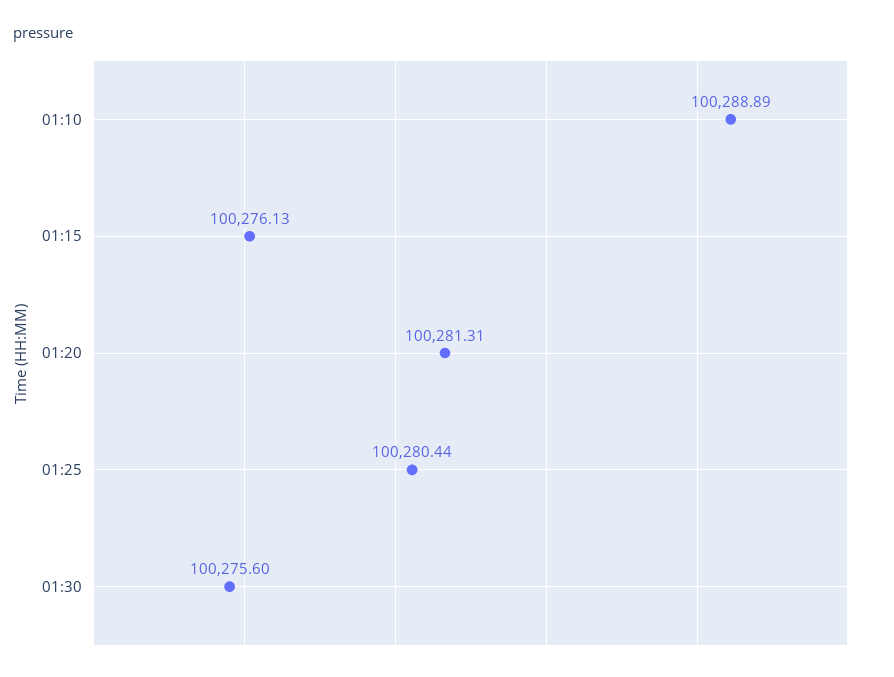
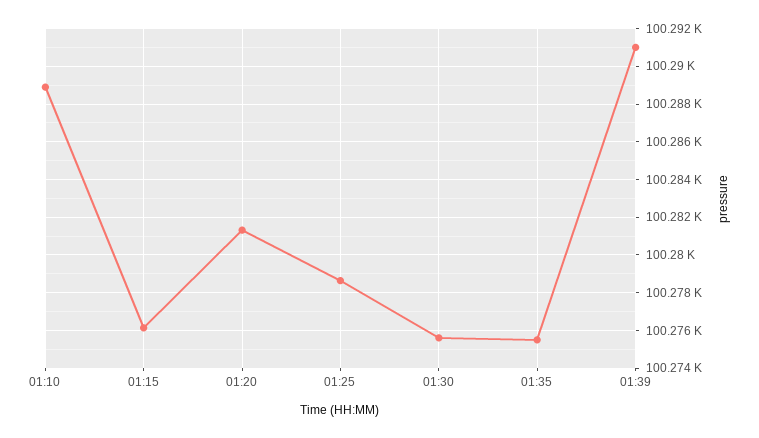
01:25: 100280.44 -> 100278.5
01:35: none -> 100275.5
01:39: none -> 100291

